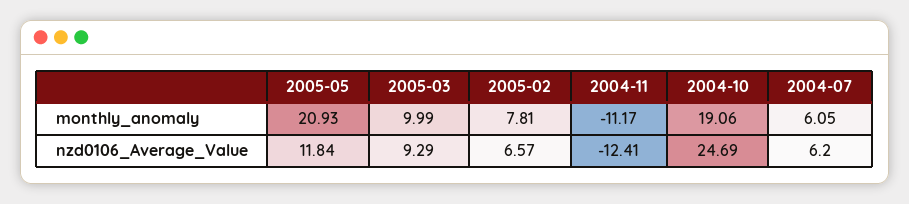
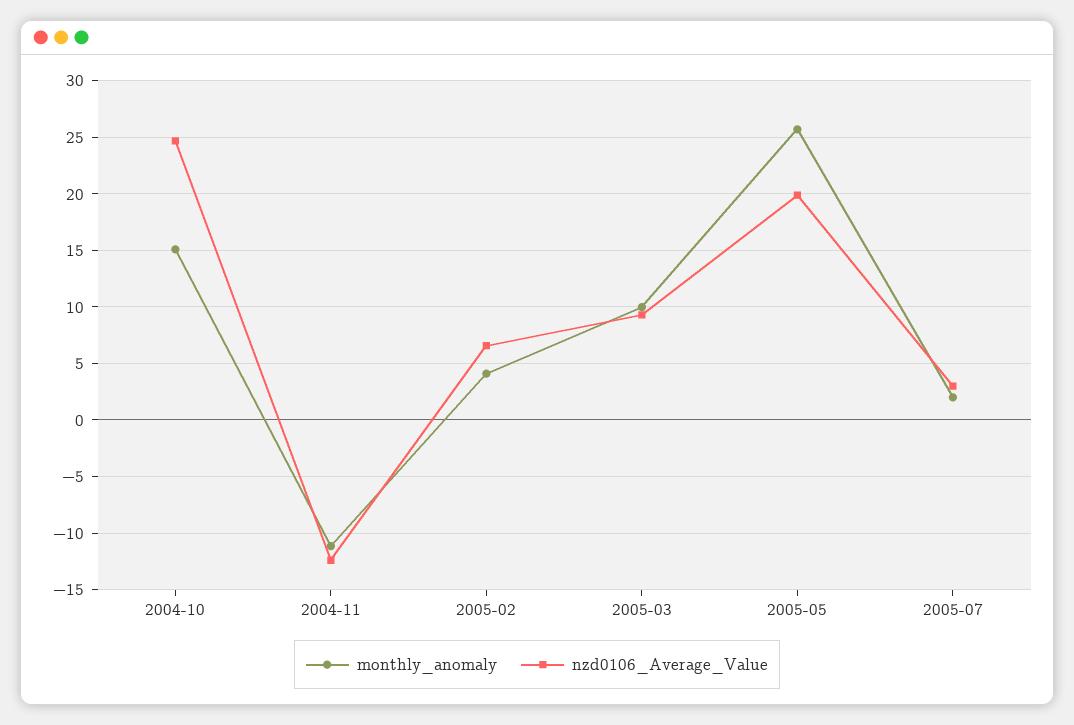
monthly_anomaly, 2005-05: 20.93 -> 26
monthly_anomaly, 2005-02: 7.81 -> 4
monthly_anomaly, 2004-10: 19.06 -> 15
monthly_anomaly, 2004-07: 6.05 -> none
nzd0106_Average_Value, 2005-05: 11.84 -> 20
nzd0106_Average_Value, 2004-07: 6.2 -> none
monthly_anomaly, 2005-07: none -> 2
nzd0106_Average_Value, 2005-07: none -> 3

